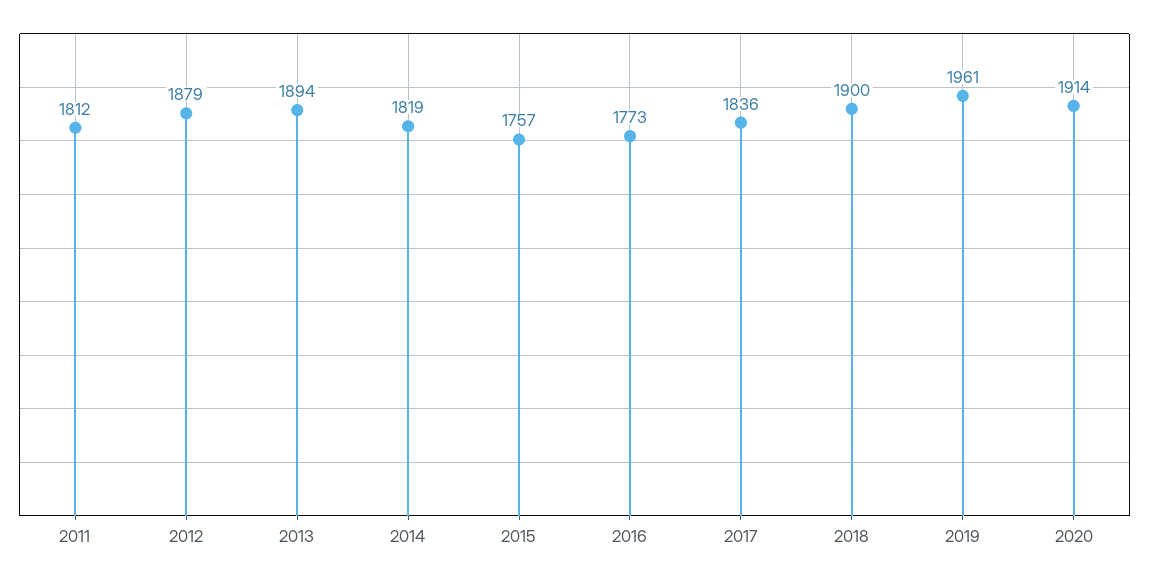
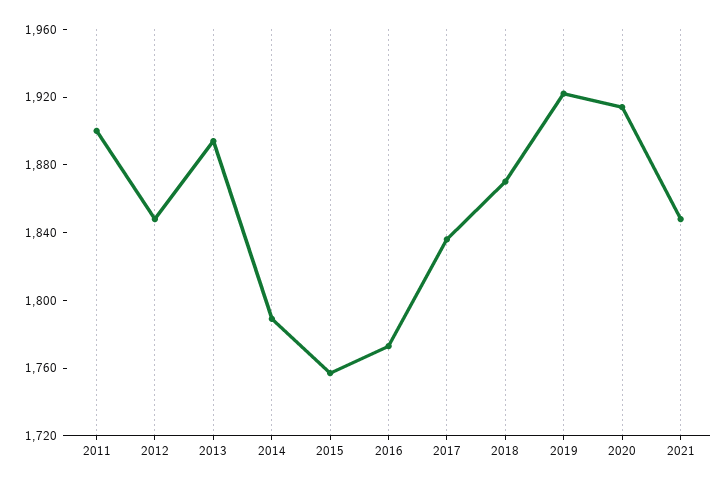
2011: 1812 -> 1900
2012: 1879 -> 1850
2014: 1819 -> 1790
2018: 1900 -> 1870
2019: 1961 -> 1920
2021: none -> 1850

